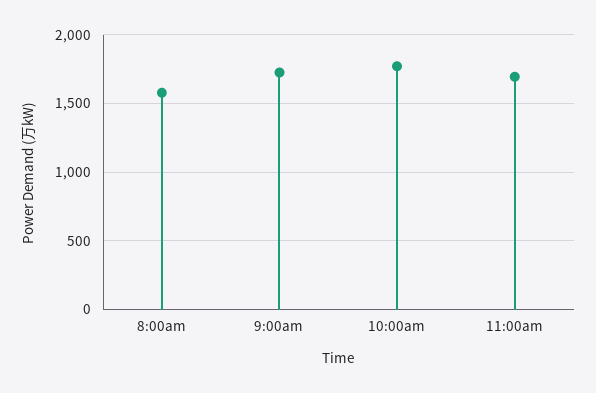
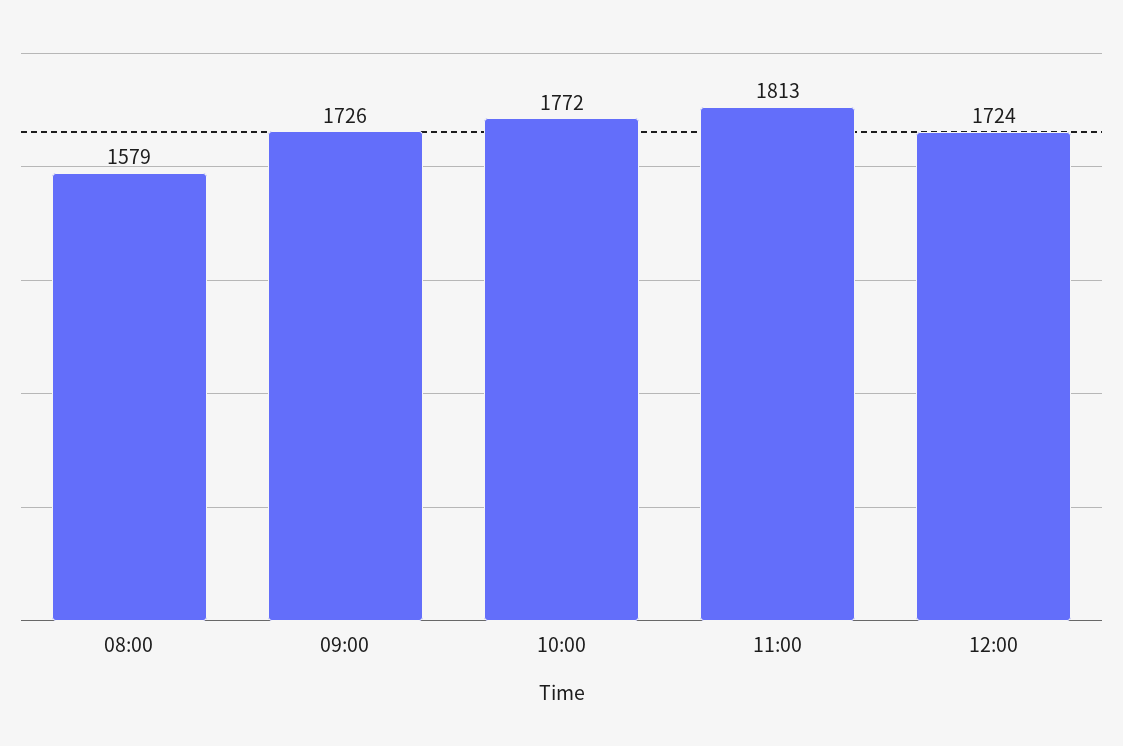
11:00am: 1700 -> 1813
12:00: none -> 1724

